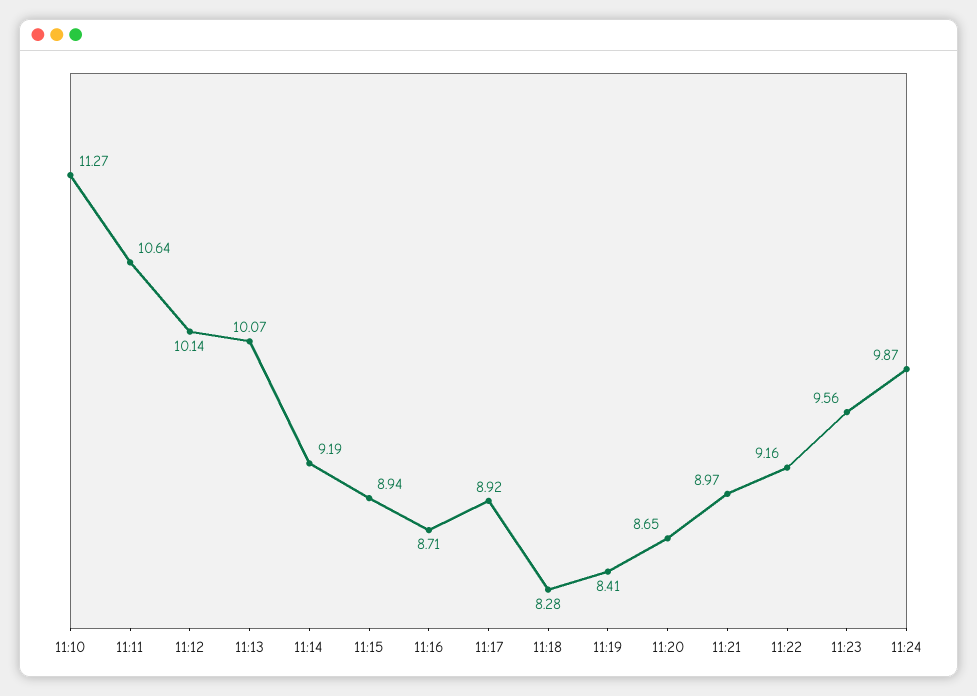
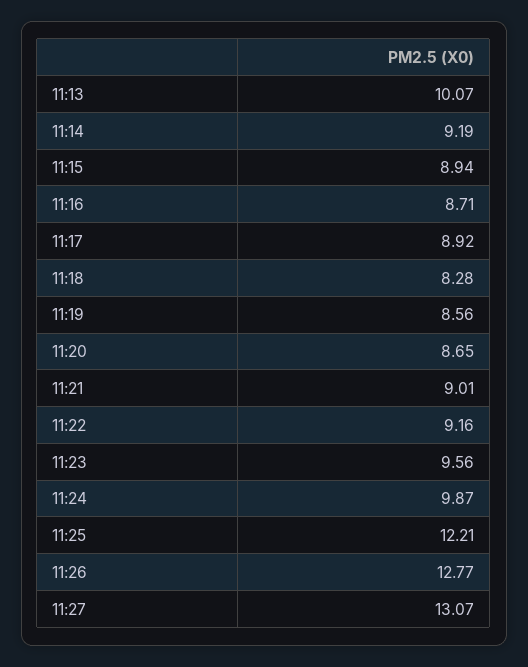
11:10: 11.27 -> none
11:11: 10.64 -> none
11:12: 10.14 -> none
11:19: 8.41 -> 8.56
11:21: 8.97 -> 9.01
11:25: none -> 12.21
11:26: none -> 12.77
11:27: none -> 13.07

